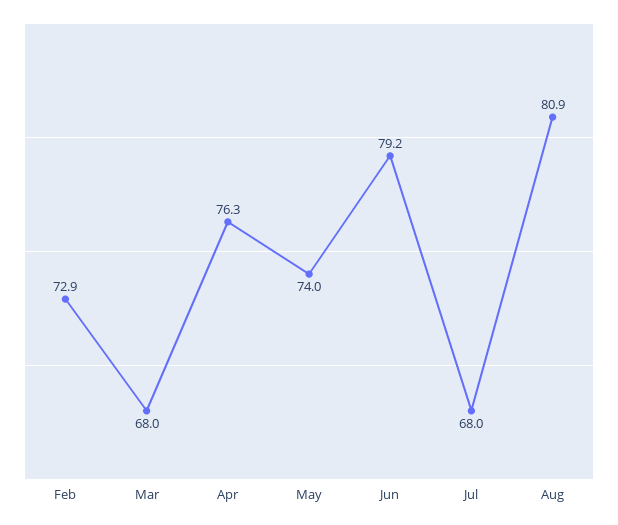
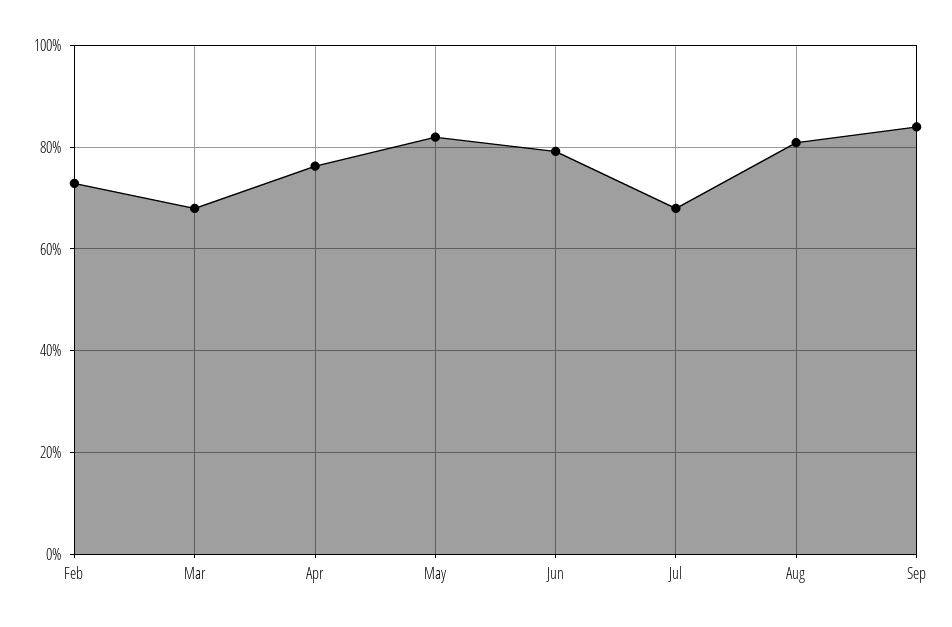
May: 74 -> 82
Sep: none -> 84

